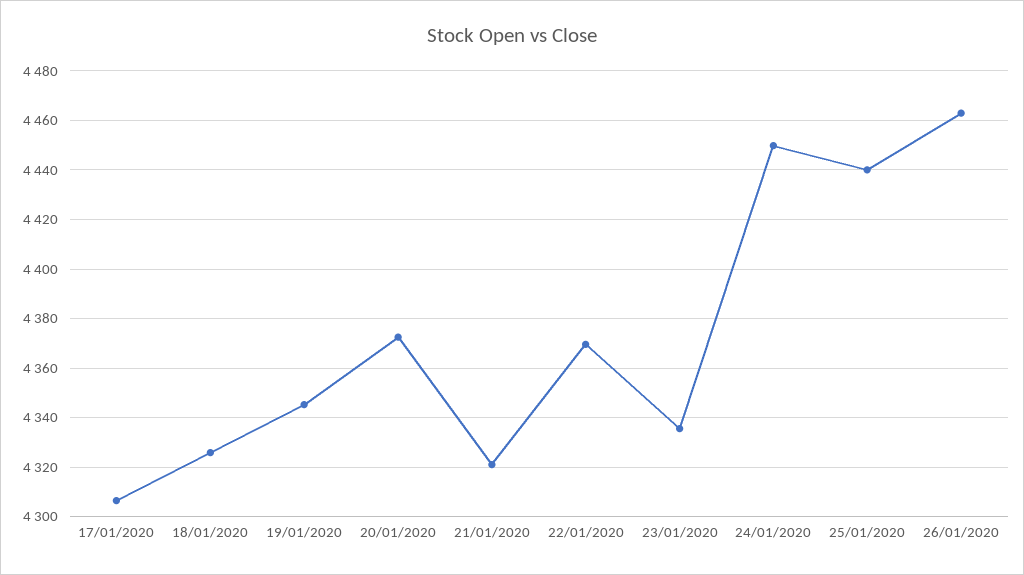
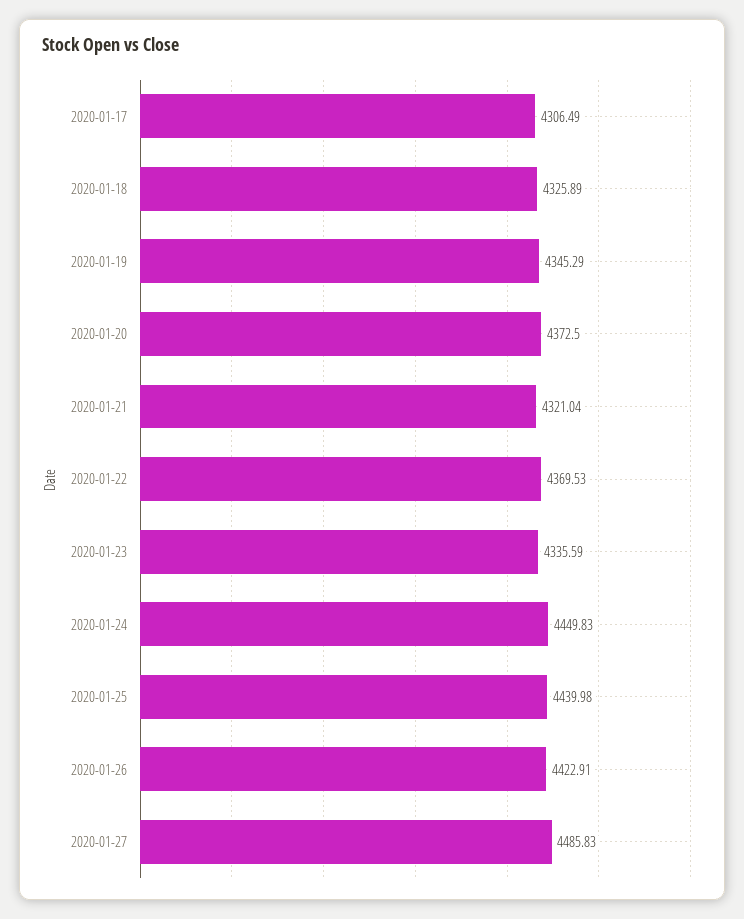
26/01/2020: 4462.5 -> 4422.91
2020-01-27: none -> 4485.83

